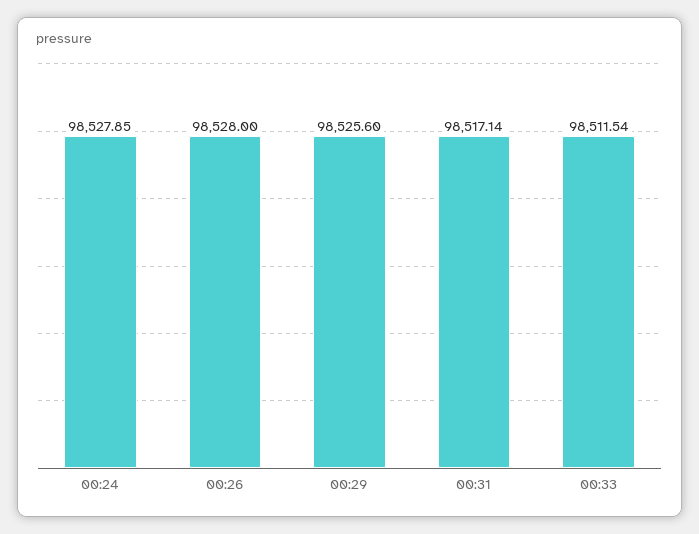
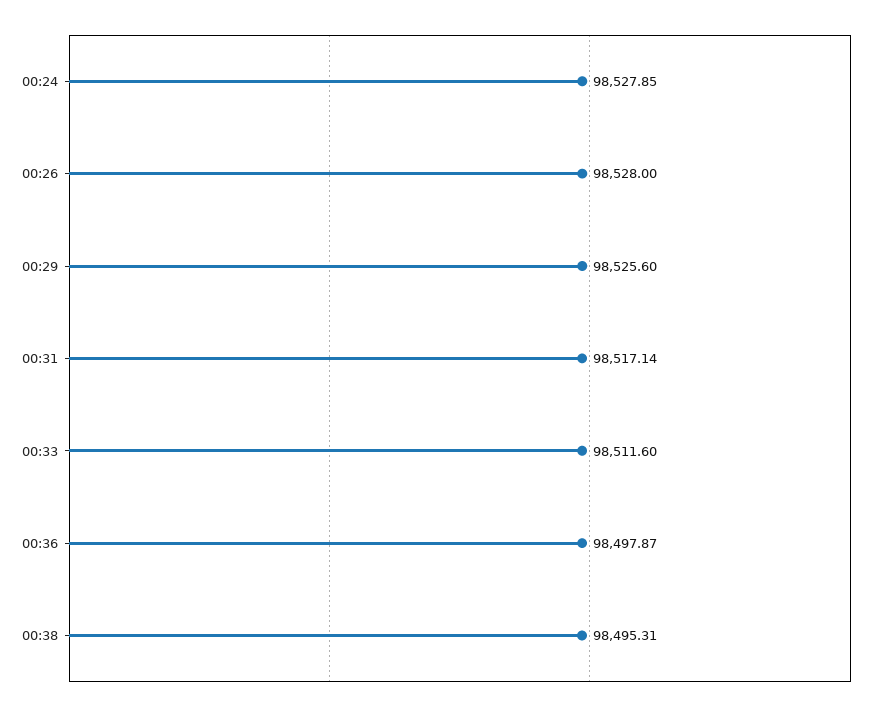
00:33: 98511.54 -> 98511.6
00:36: none -> 98497.87
00:38: none -> 98495.31

